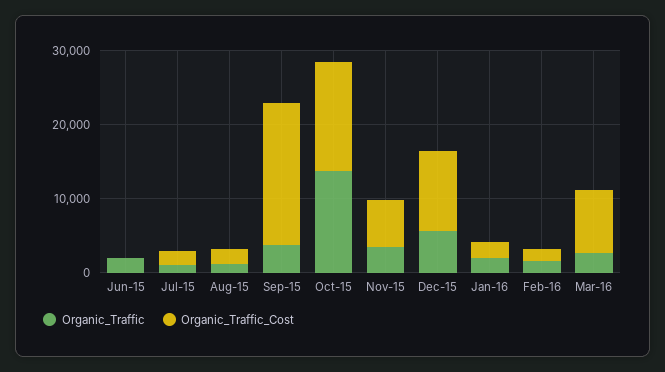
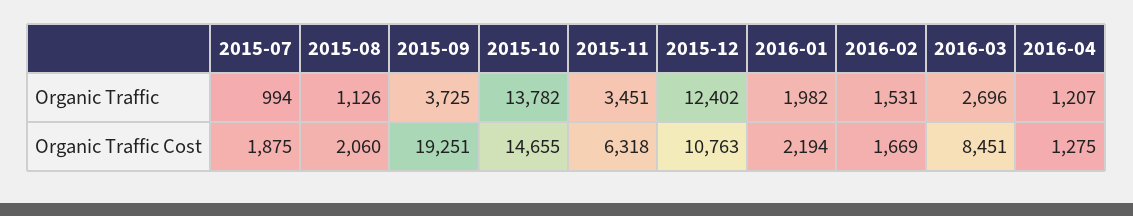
Organic_Traffic, Jun-15: 2000 -> none
Organic_Traffic_Cost, Jun-15: 0 -> none
Organic_Traffic, Dec-15: 6000 -> 12402
Organic_Traffic, 2016-04: none -> 1207
Organic_Traffic_Cost, 2016-04: none -> 1275

